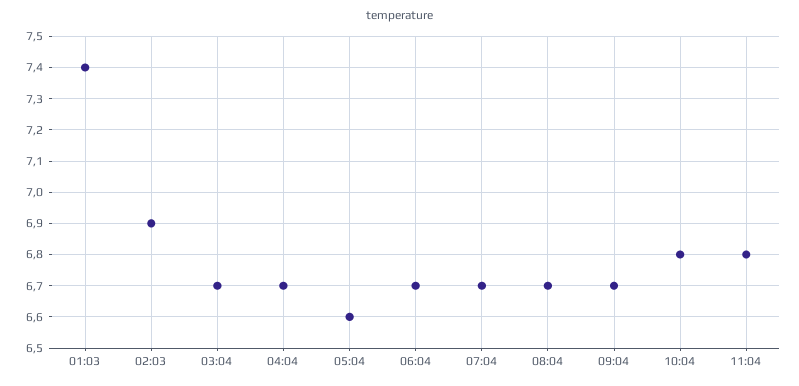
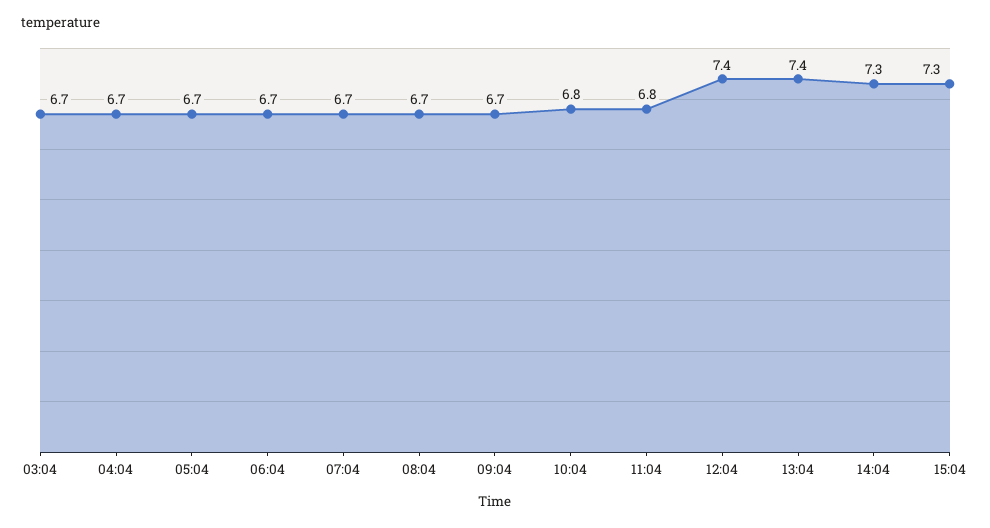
01:03: 7.4 -> none
02:03: 6.9 -> none
05:04: 6.6 -> 6.7
12:04: none -> 7.4
13:04: none -> 7.4
14:04: none -> 7.3
15:04: none -> 7.3

